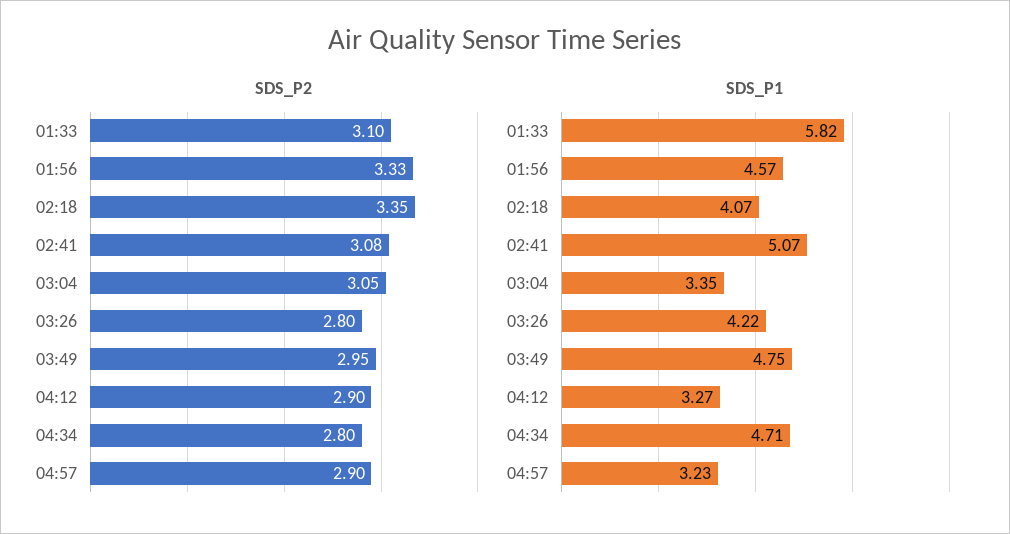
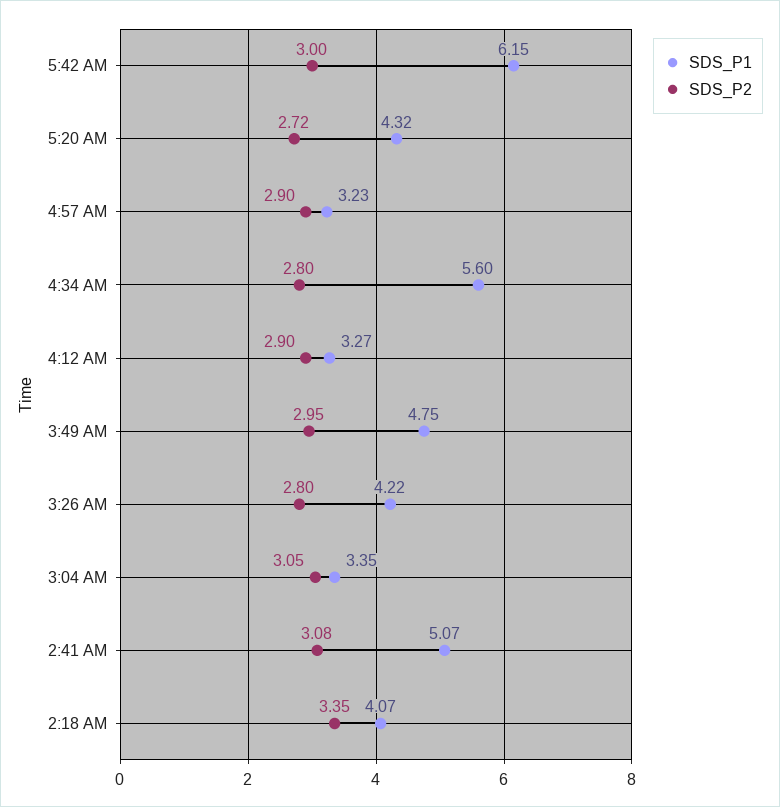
SDS_P2, 01:33: 3.1 -> none
SDS_P2, 01:56: 3.33 -> none
SDS_P1, 01:33: 5.82 -> none
SDS_P1, 01:56: 4.57 -> none
SDS_P1, 04:34: 4.71 -> 5.6
SDS_P1, 5:42 AM: none -> 6.15
SDS_P2, 5:42 AM: none -> 3
SDS_P1, 5:20 AM: none -> 4.32
SDS_P2, 5:20 AM: none -> 2.72

